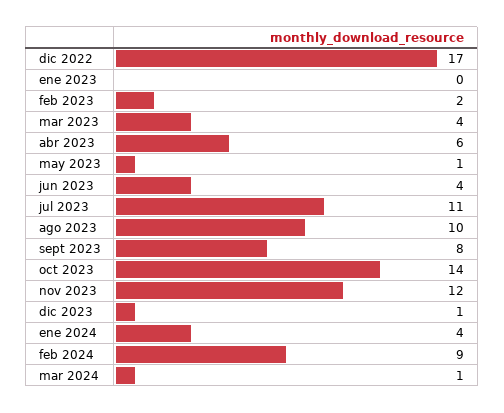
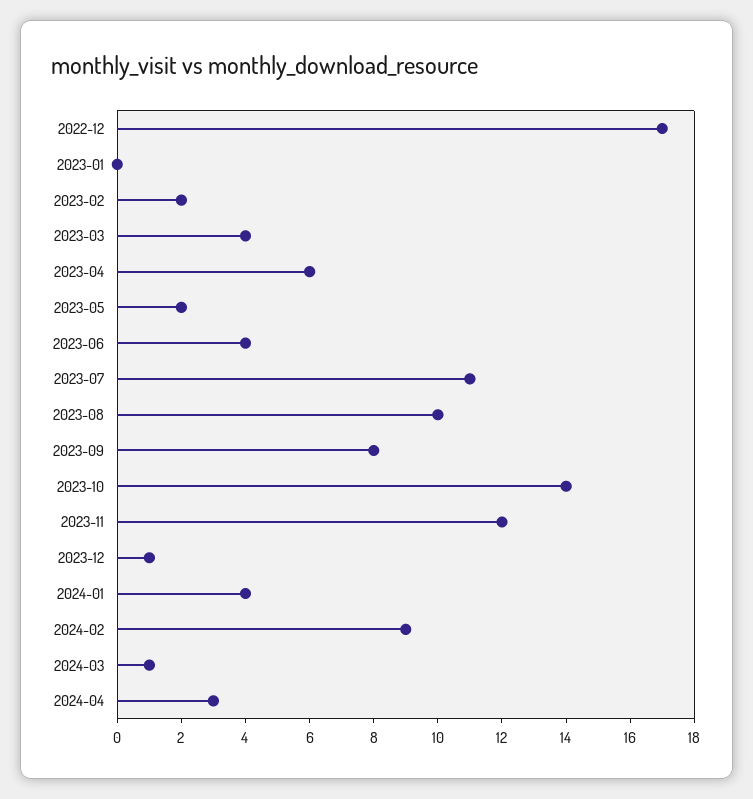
may 2023: 1 -> 2
2024-04: none -> 3

